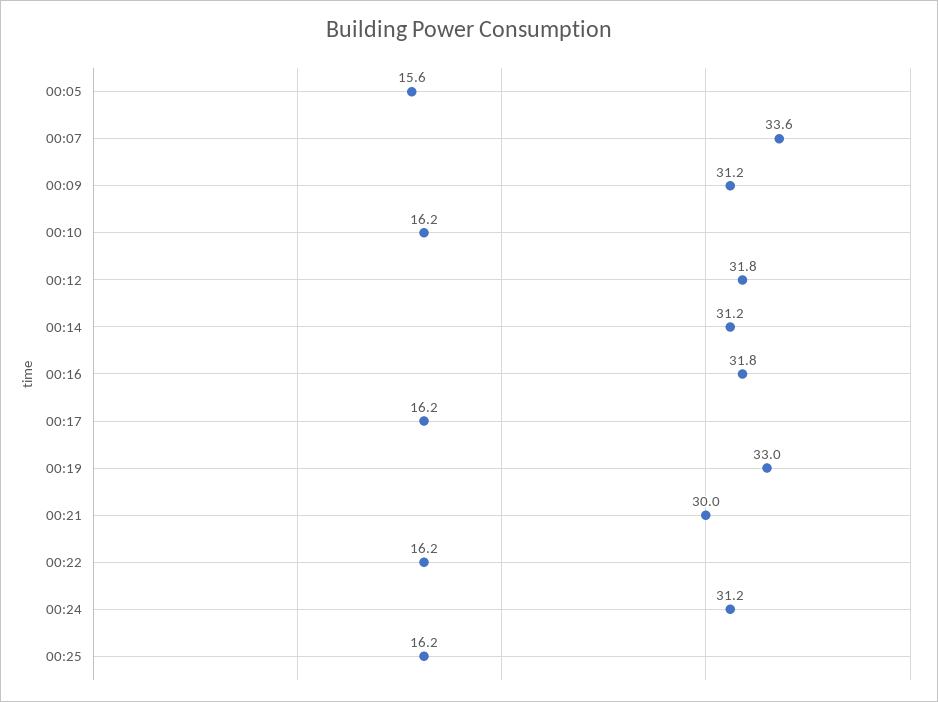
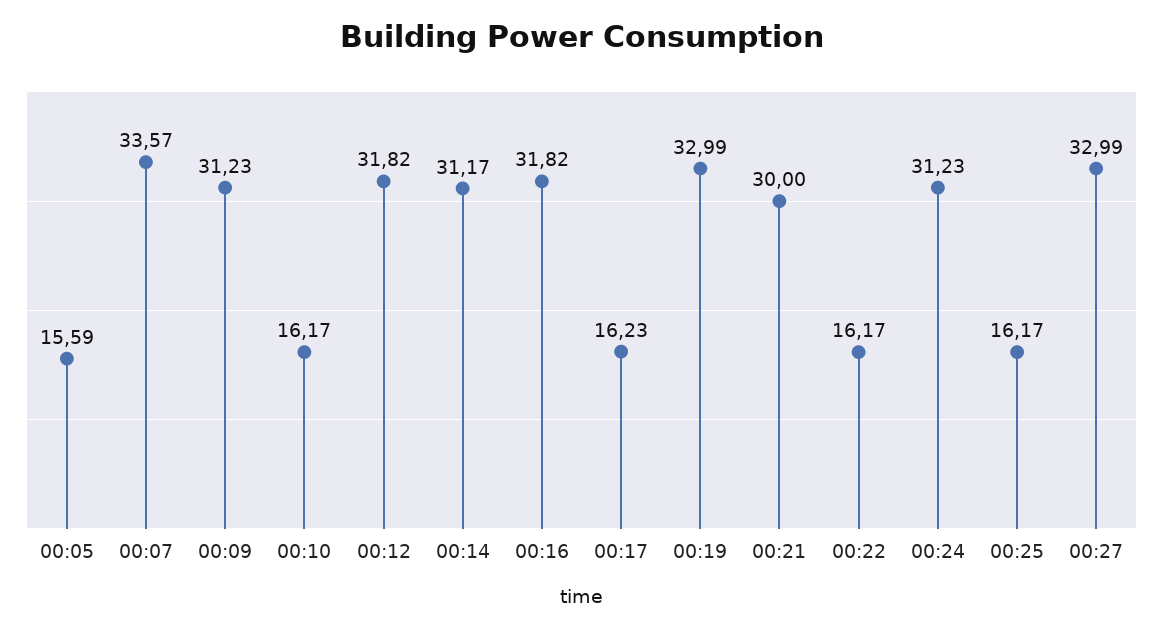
00:27: none -> 32.99

